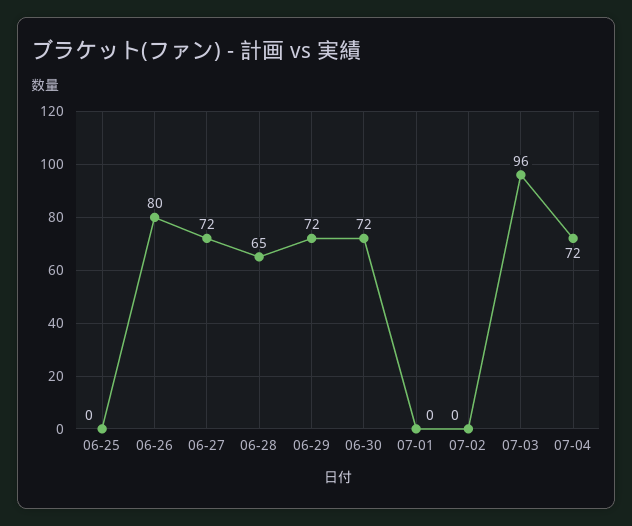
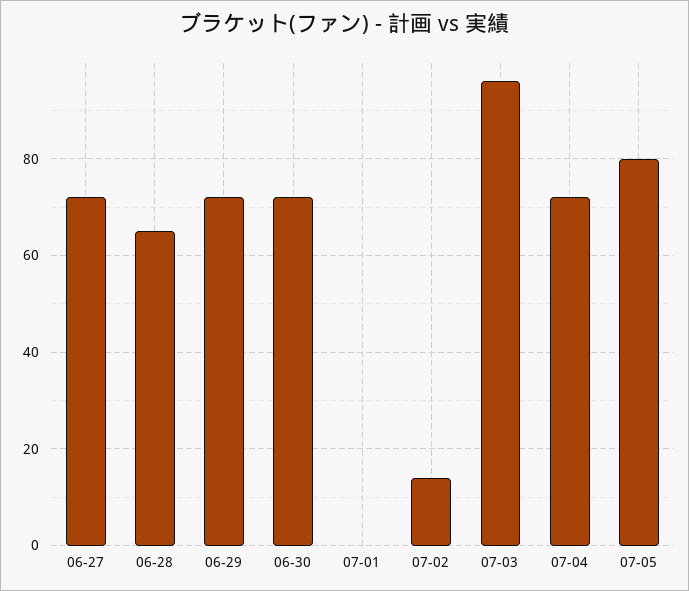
06-25: 0 -> none
06-26: 80 -> none
07-02: 0 -> 15
07-05: none -> 80

